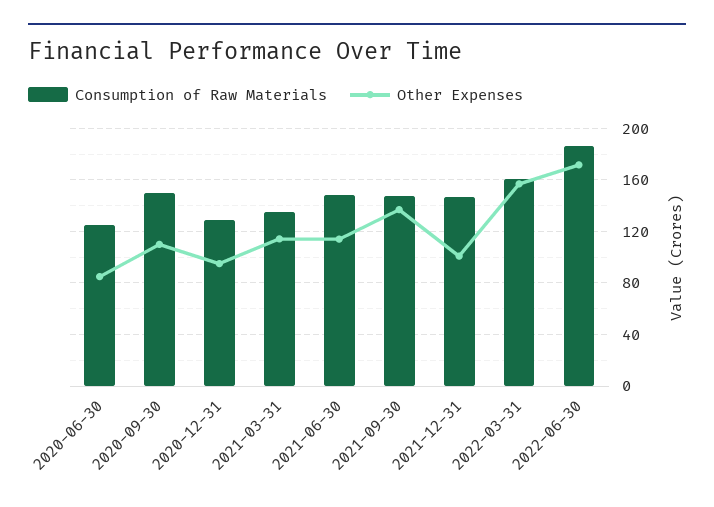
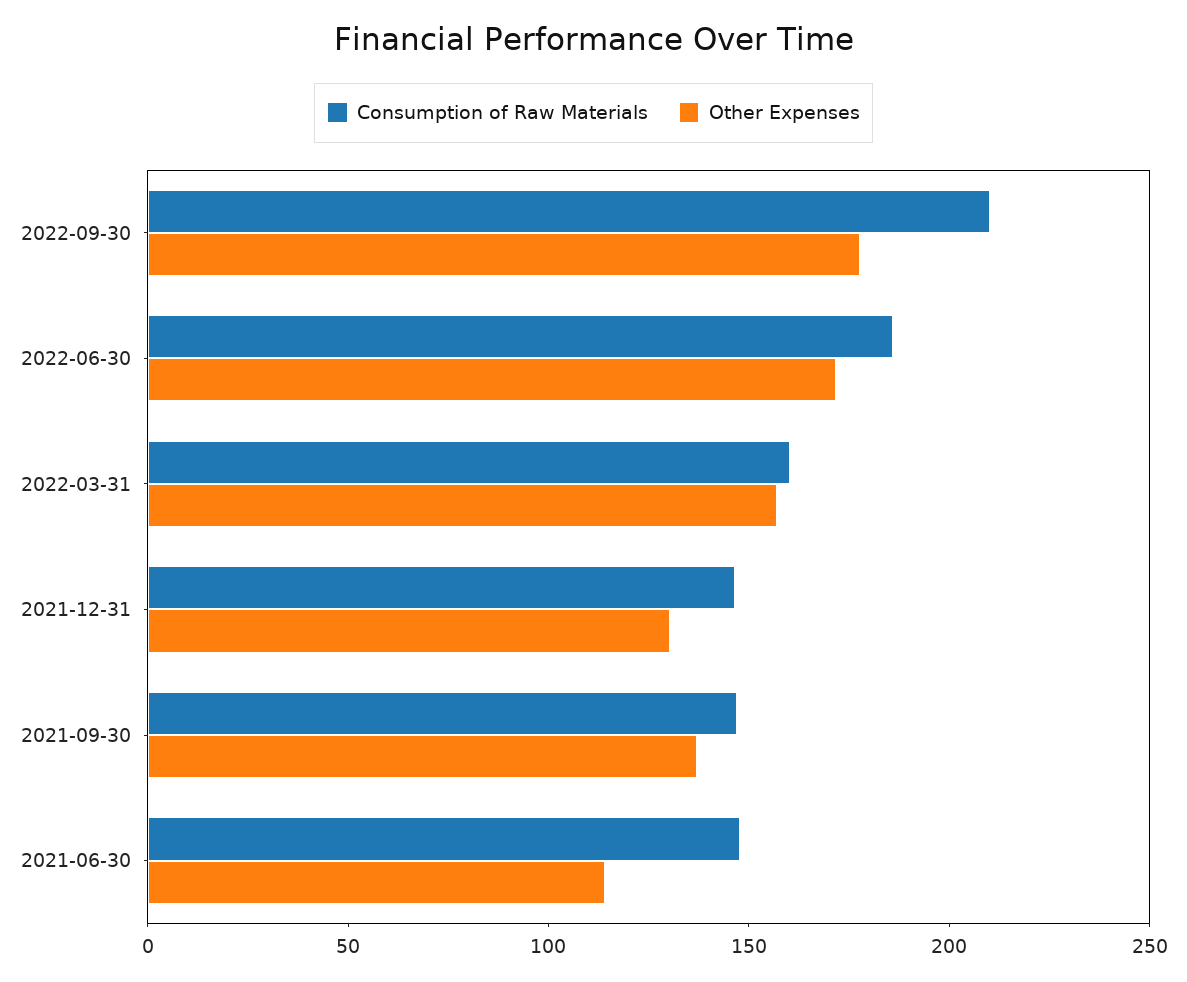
Consumption of Raw Materials, 2020-06-30: 125 -> none
Other Expenses, 2020-06-30: 85 -> none
Consumption of Raw Materials, 2020-09-30: 150 -> none
Other Expenses, 2020-09-30: 110 -> none
Consumption of Raw Materials, 2020-12-31: 130 -> none
Other Expenses, 2020-12-31: 95 -> none
Consumption of Raw Materials, 2021-03-31: 135 -> none
Other Expenses, 2021-03-31: 115 -> none
Other Expenses, 2021-12-31: 100 -> 130
Consumption of Raw Materials, 2022-09-30: none -> 210
Other Expenses, 2022-09-30: none -> 180

